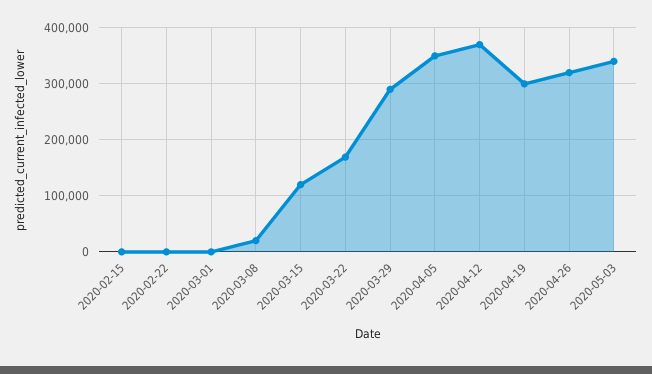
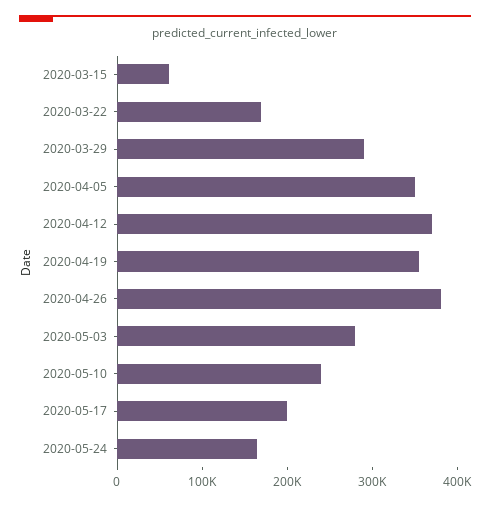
2020-02-15: 0 -> none
2020-02-22: 0 -> none
2020-03-01: 0 -> none
2020-03-08: 20000 -> none
2020-03-15: 120000 -> 60000
2020-04-19: 300000 -> 360000
2020-04-26: 320000 -> 380000
2020-05-03: 340000 -> 280000
2020-05-10: none -> 240000
2020-05-17: none -> 200000
2020-05-24: none -> 160000

